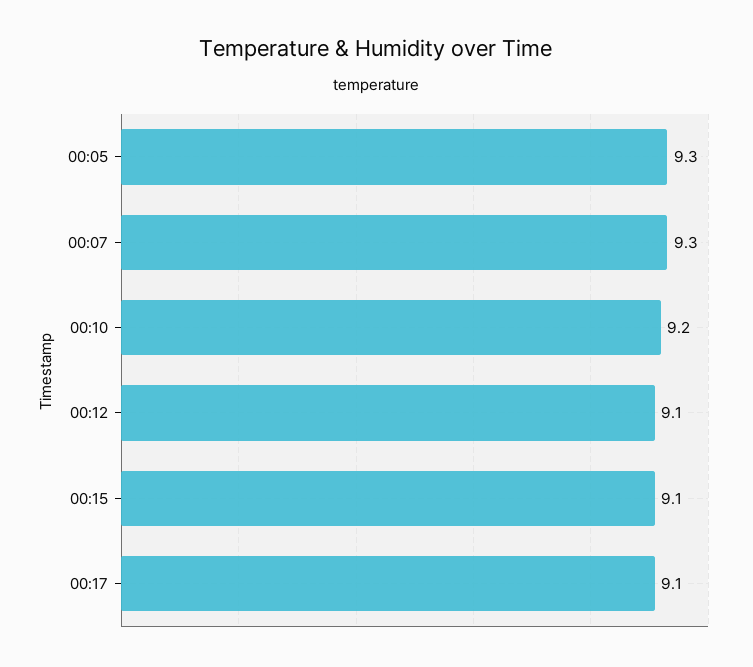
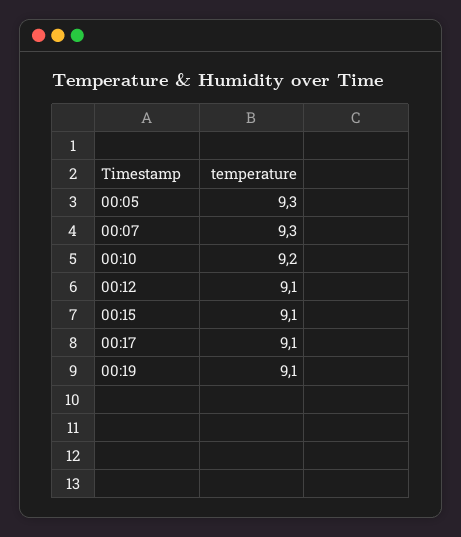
00:19: none -> 9.1

